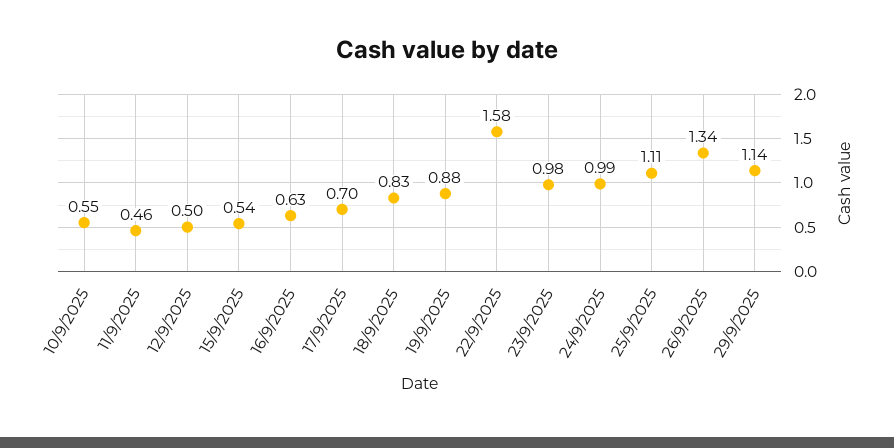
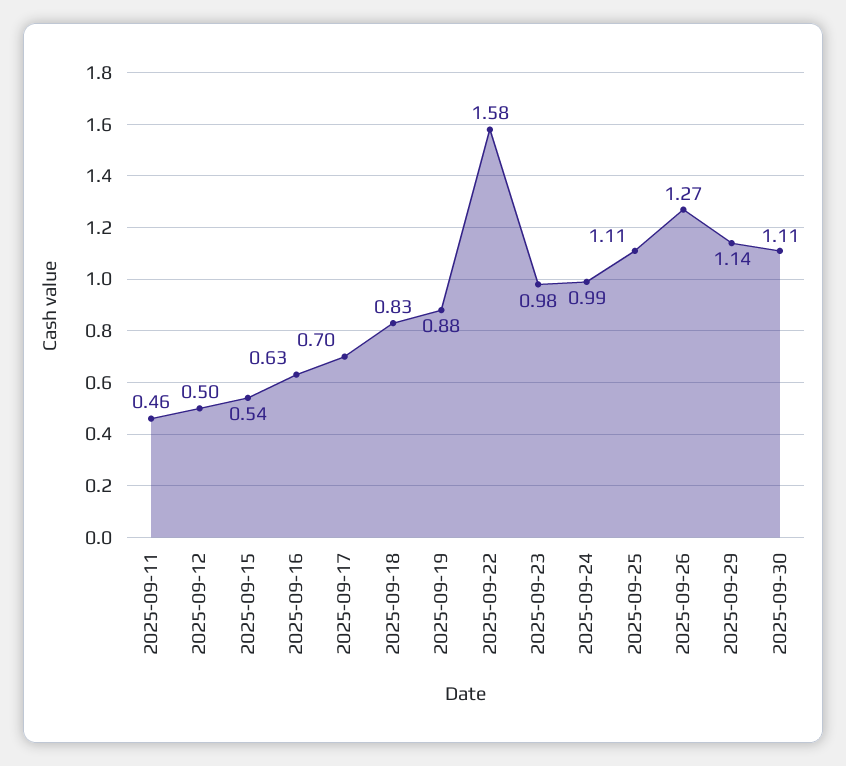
10/9/2025: 0.55 -> none
26/9/2025: 1.34 -> 1.27
2025-09-30: none -> 1.11

